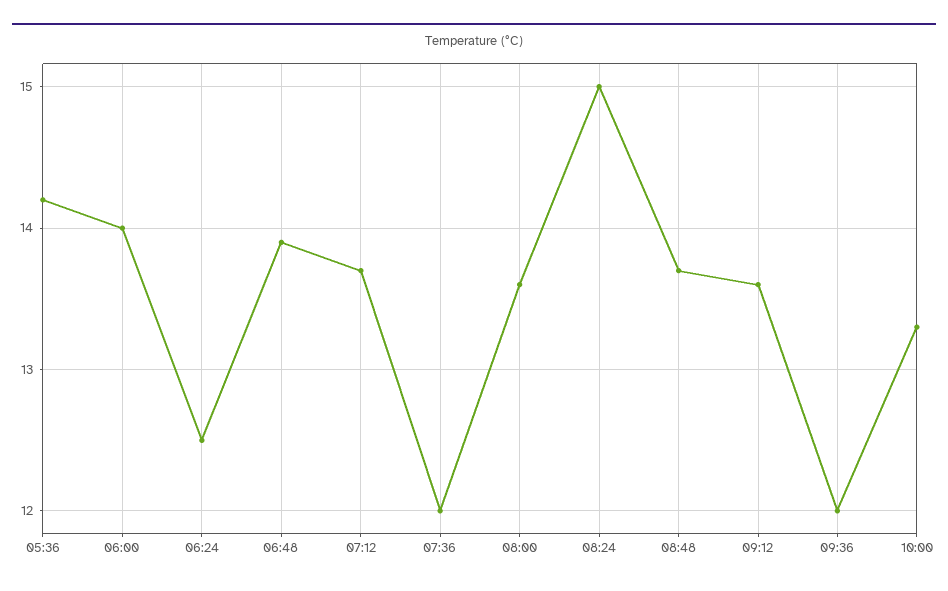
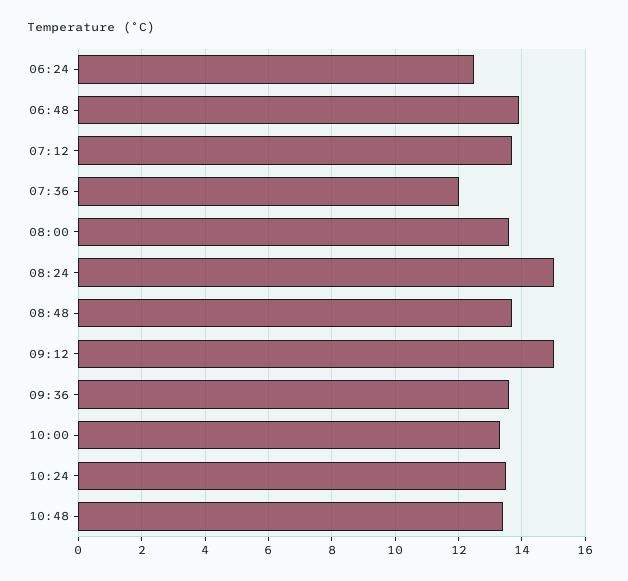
05:36: 14.2 -> none
06:00: 14 -> none
09:12: 13.6 -> 15
09:36: 12 -> 13.5
10:24: none -> 13.5
10:48: none -> 13.5

